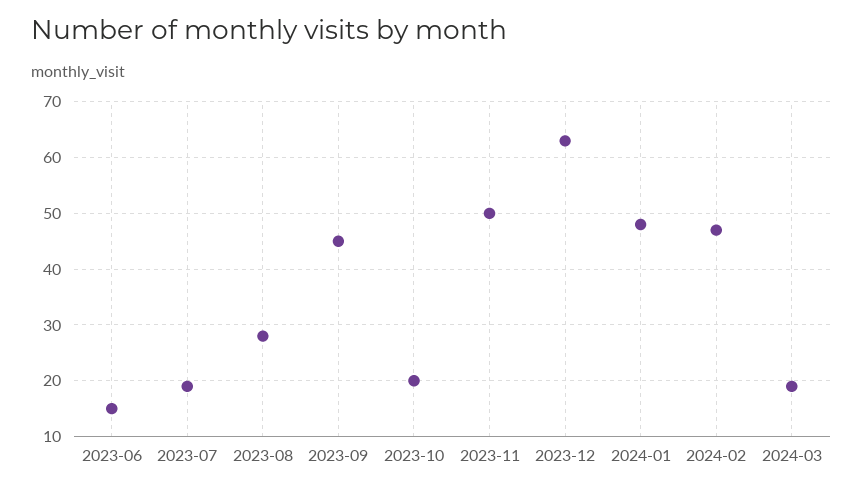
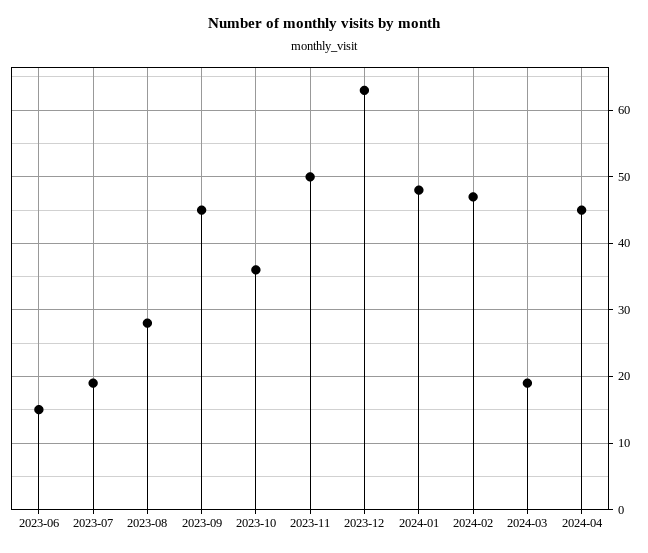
2023-10: 20 -> 36
2024-04: none -> 45

